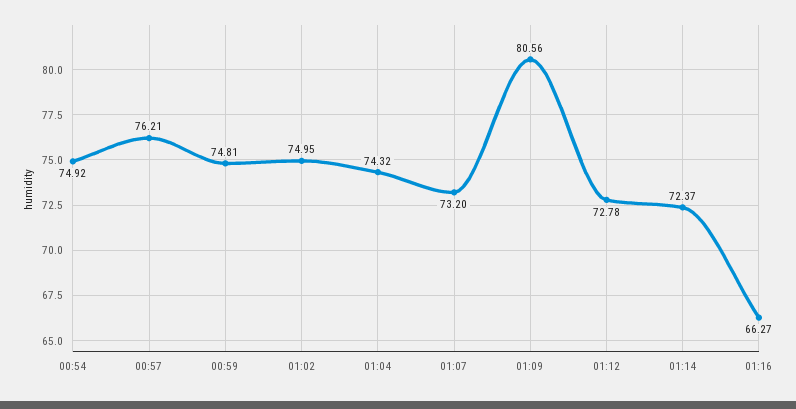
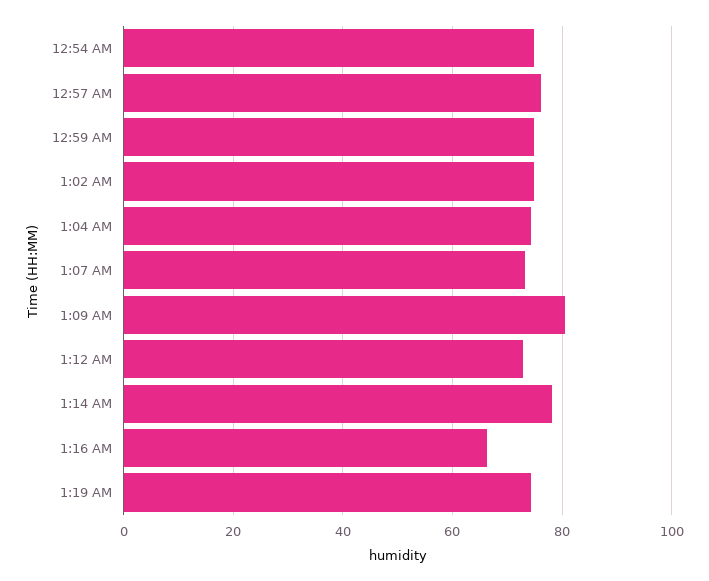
01:14: 72.37 -> 78
1:19 AM: none -> 74

